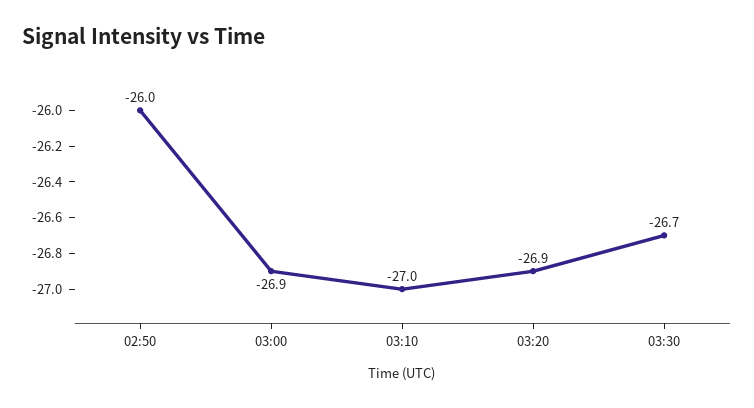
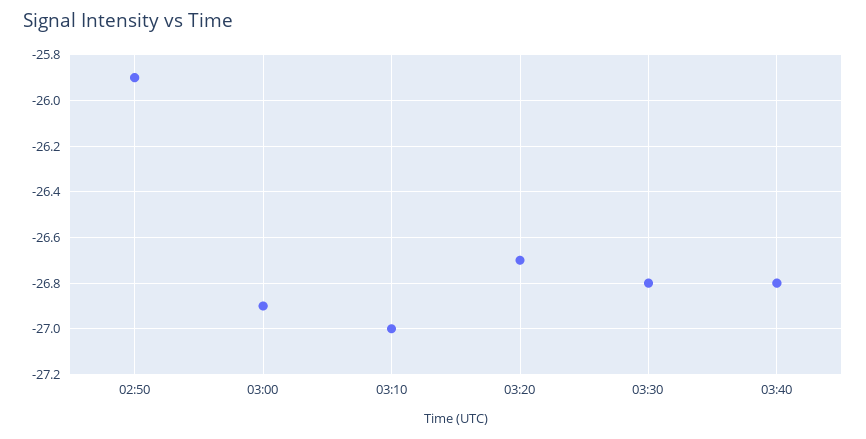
02:50: -26 -> -25.9
03:20: -26.9 -> -26.7
03:30: -26.7 -> -26.8
03:40: none -> -26.8

